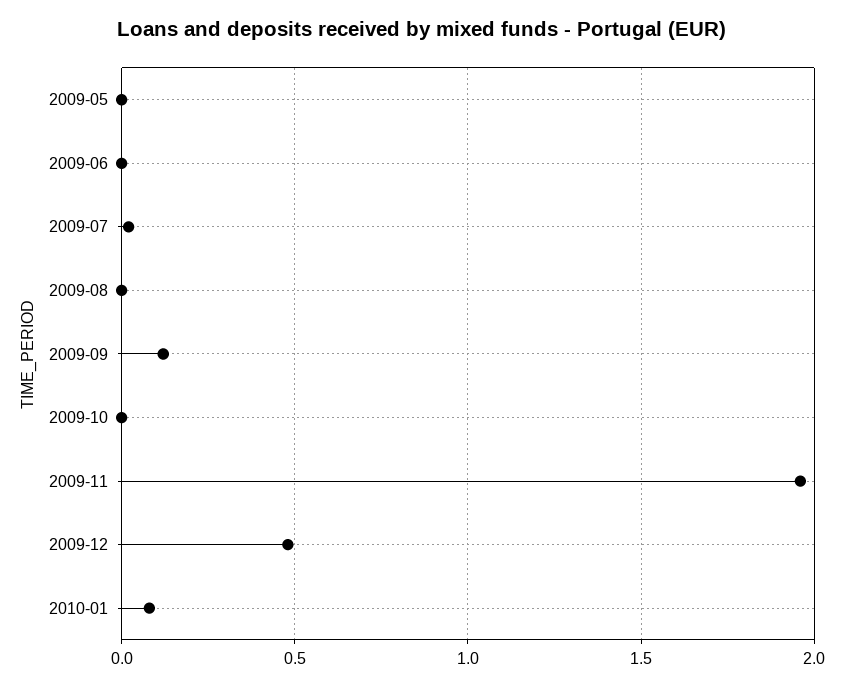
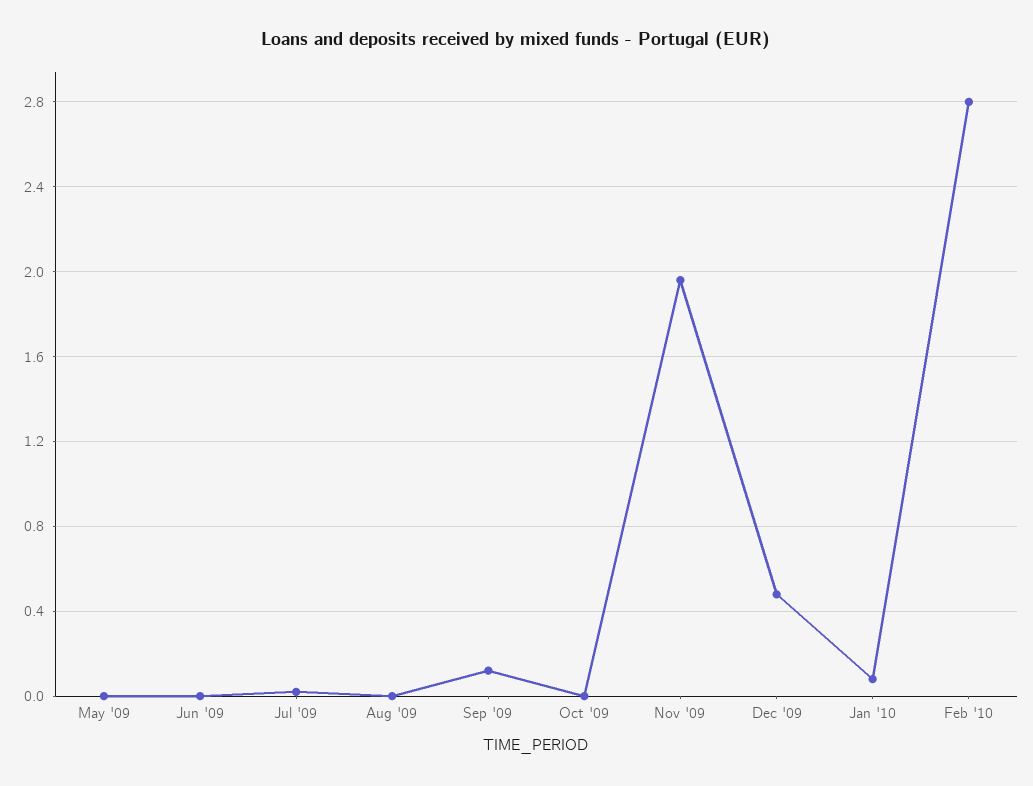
Feb '10: none -> 2.8

